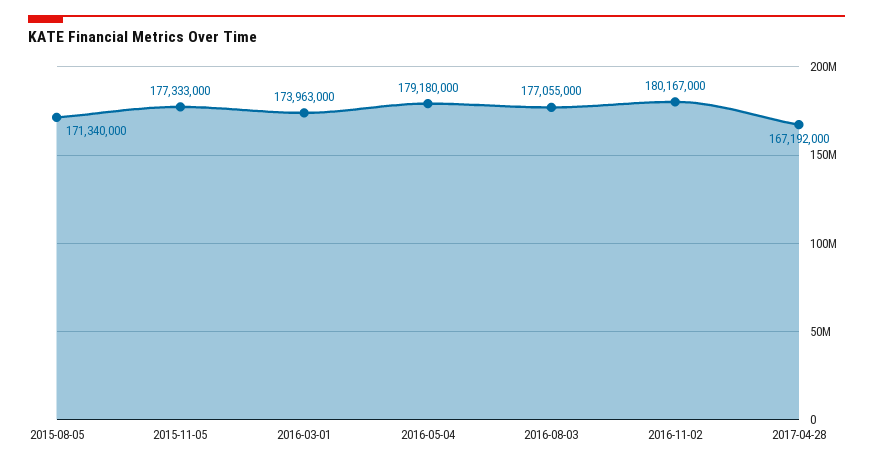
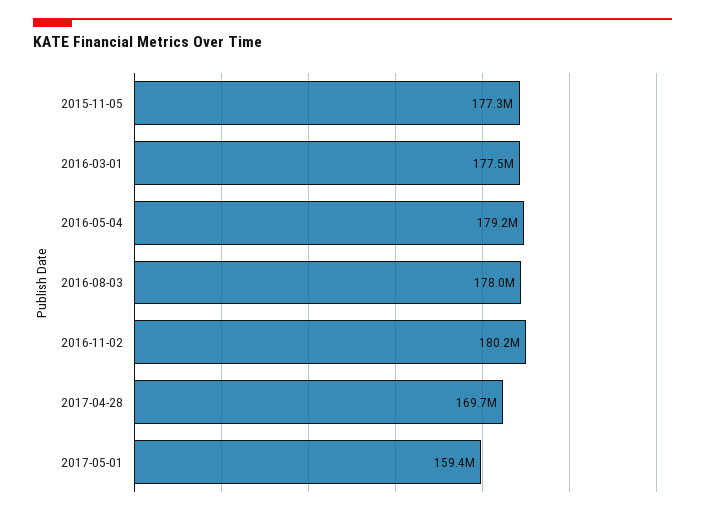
2015-08-05: 171340000 -> none
2016-03-01: 173963000 -> 177500000
2016-08-03: 177055000 -> 178000000
2017-04-28: 167192000 -> 169700000
2017-05-01: none -> 159400000

